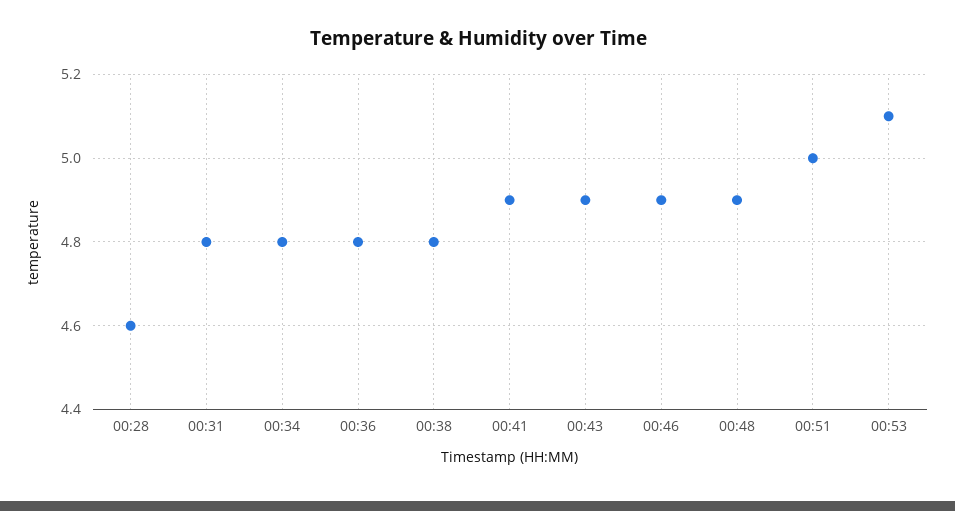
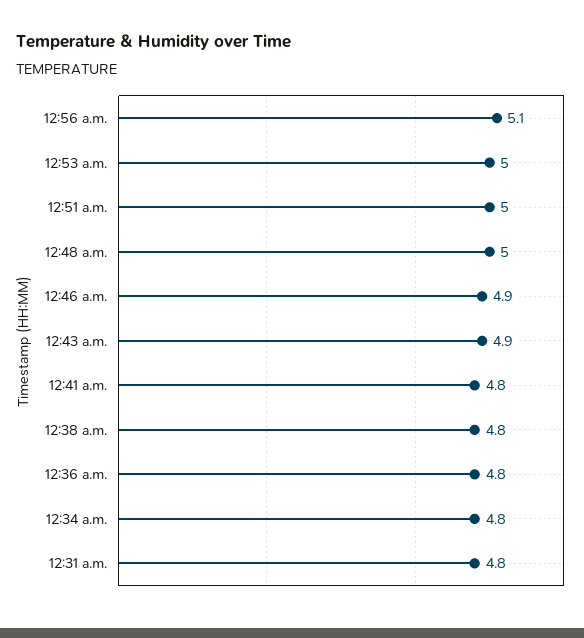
00:28: 4.6 -> none
00:41: 4.9 -> 4.8
00:48: 4.9 -> 5
00:53: 5.1 -> 5
12:56 a.m.: none -> 5.1

